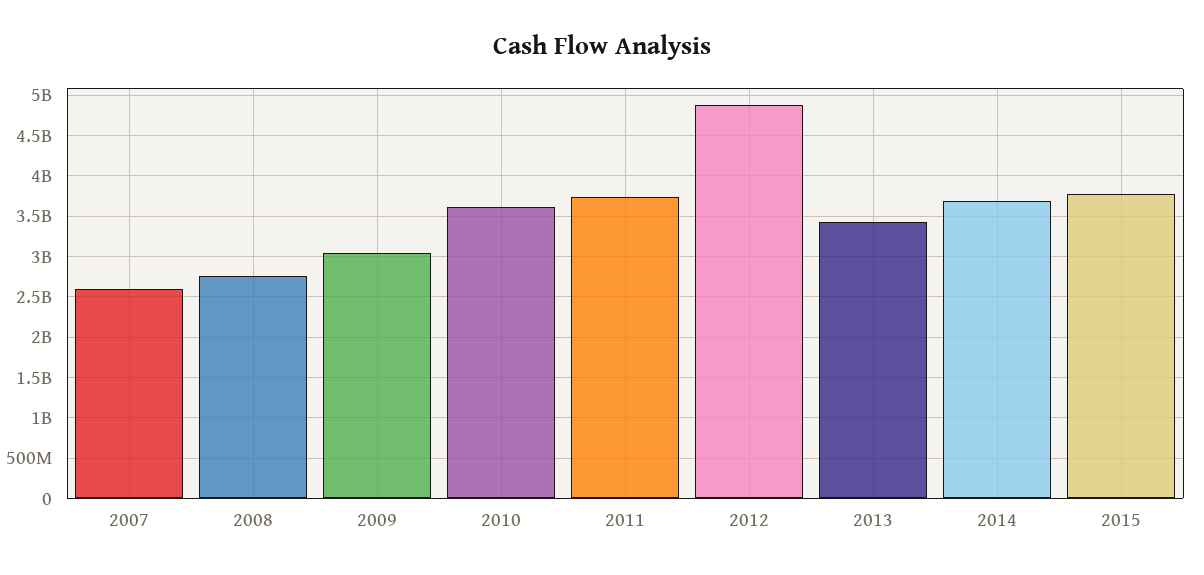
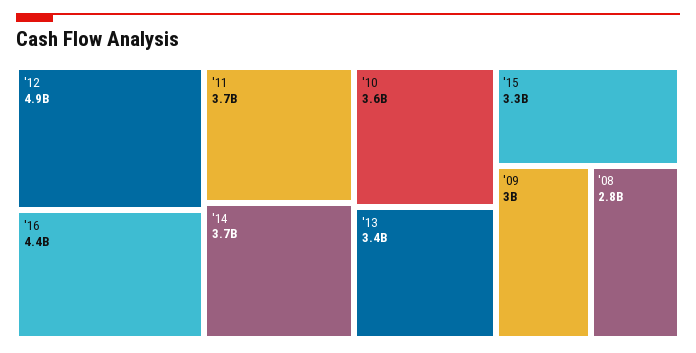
2007: 2600000000 -> none
2015: 3800000000 -> 3300000000
'16: none -> 4400000000

